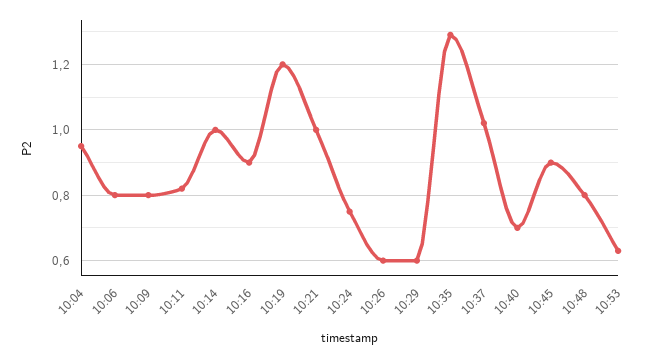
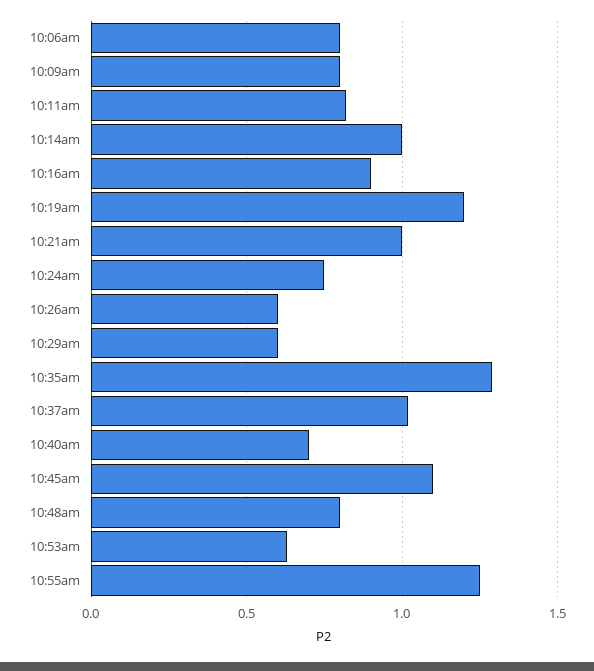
10:04: 0.95 -> none
10:45: 0.9 -> 1.1
10:55am: none -> 1.25

